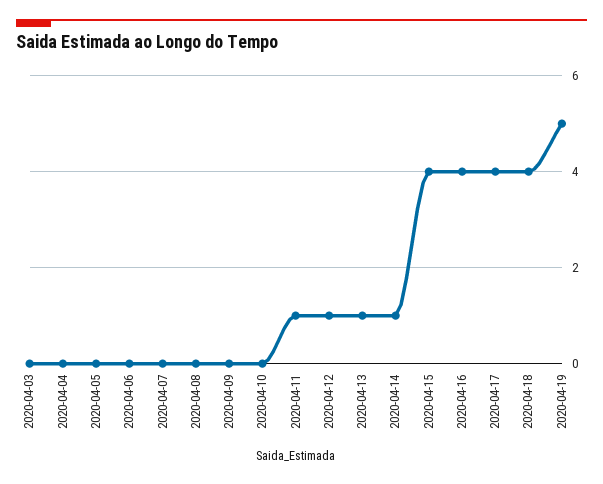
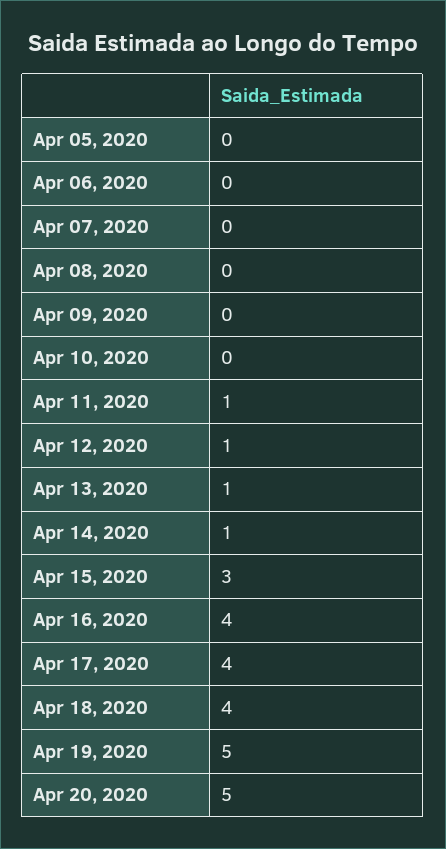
2020-04-03: 0 -> none
2020-04-04: 0 -> none
2020-04-15: 4 -> 3
Apr 20, 2020: none -> 5

